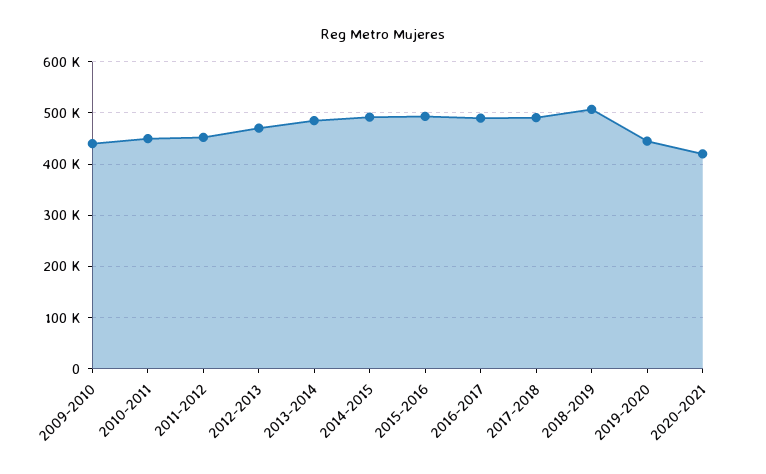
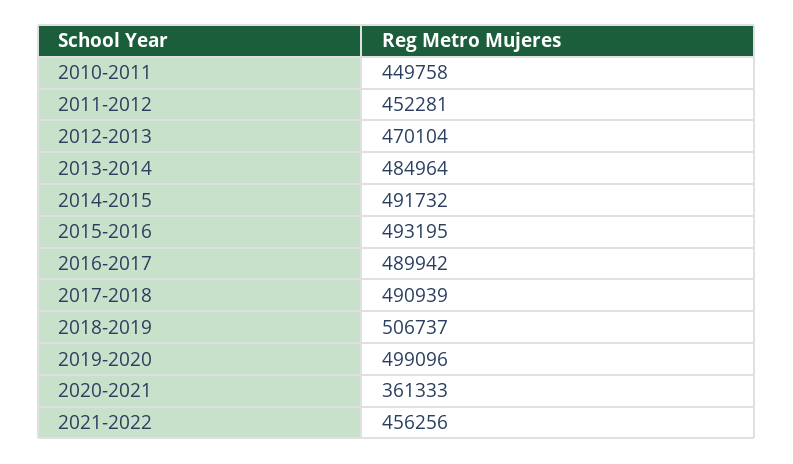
2009-2010: 440000 -> none
2019-2020: 440000 -> 499096
2020-2021: 420000 -> 361333
2021-2022: none -> 456256

